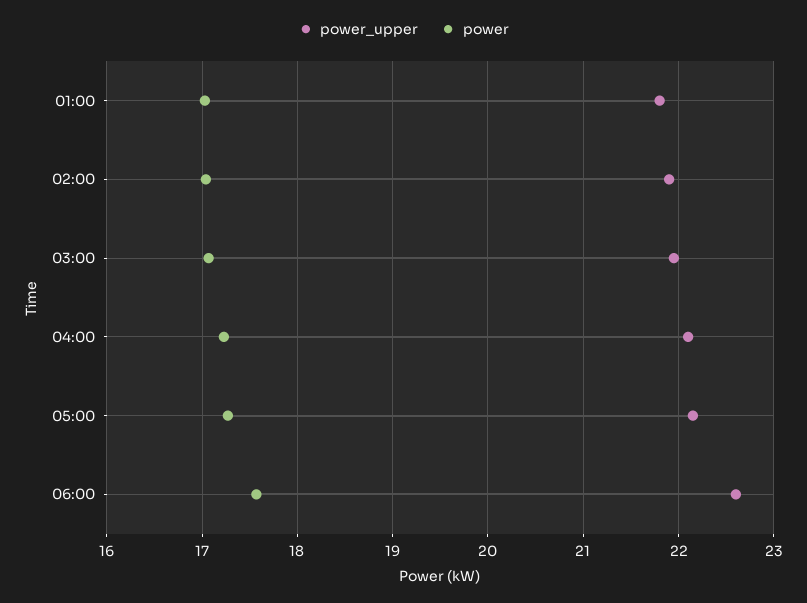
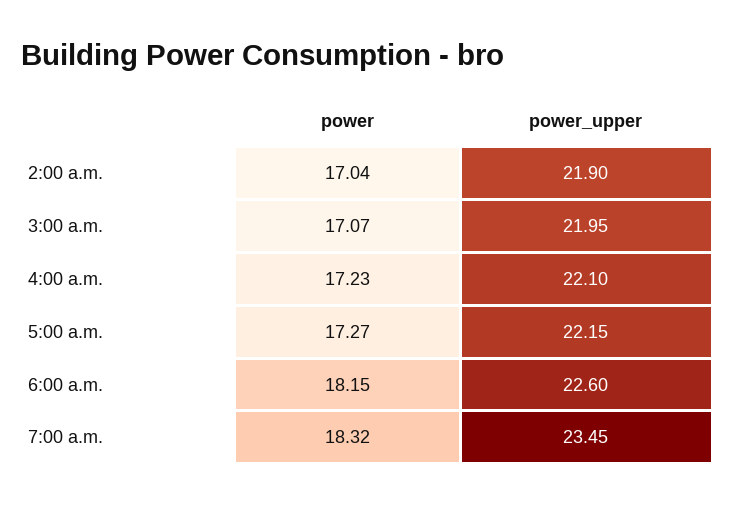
power_upper, 01:00: 21.8 -> none
power, 01:00: 17 -> none
power, 06:00: 17.6 -> 18.15
power, 7:00 a.m.: none -> 18.32
power_upper, 7:00 a.m.: none -> 23.45

